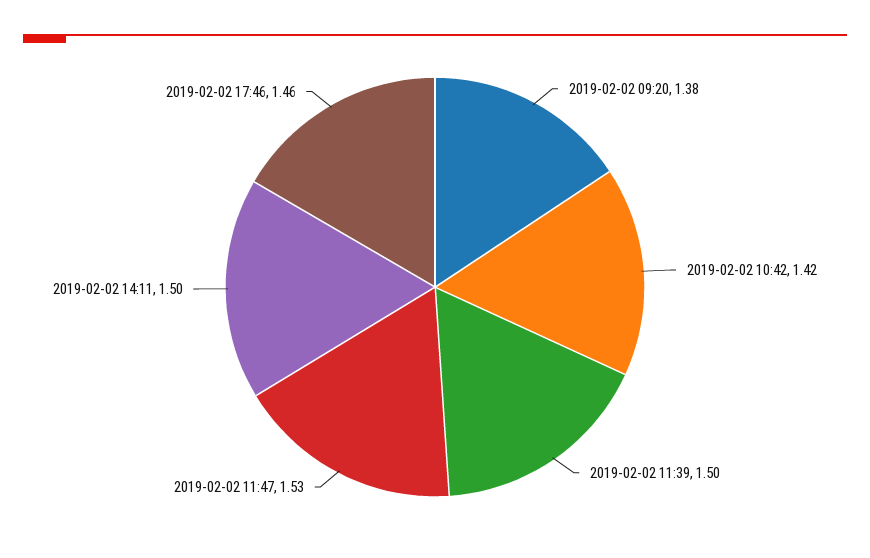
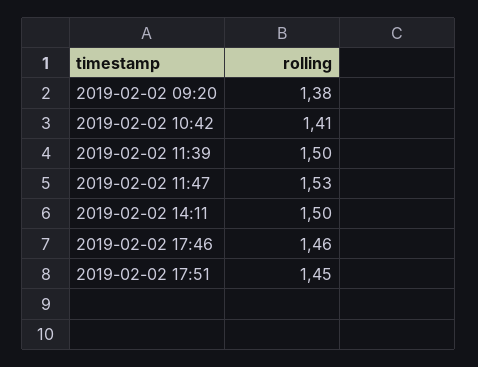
2019-02-02 10:42: 1.42 -> 1.41
2019-02-02 17:51: none -> 1.45

